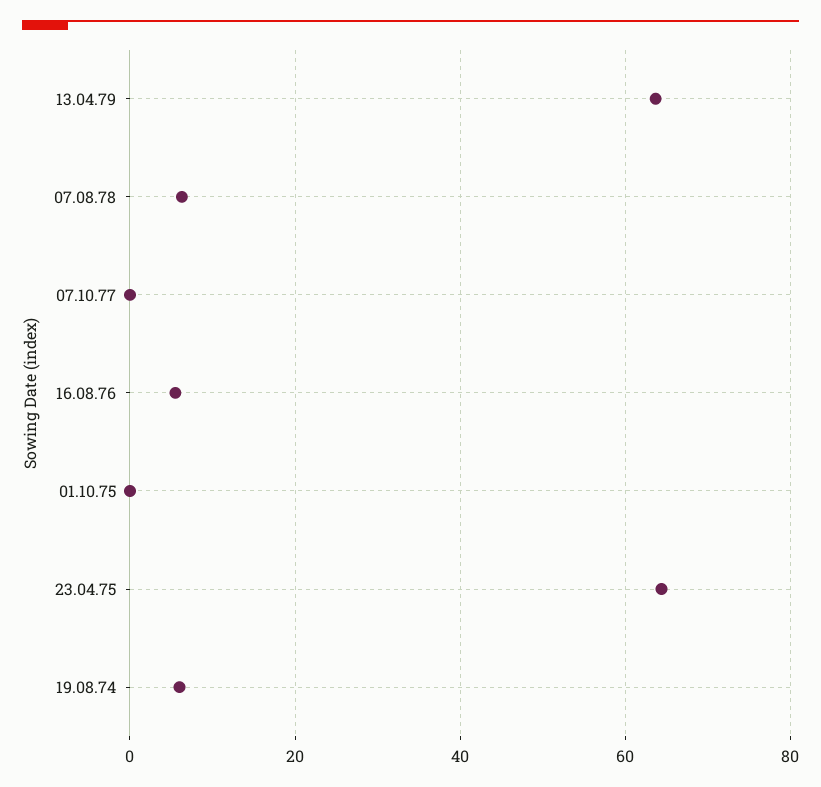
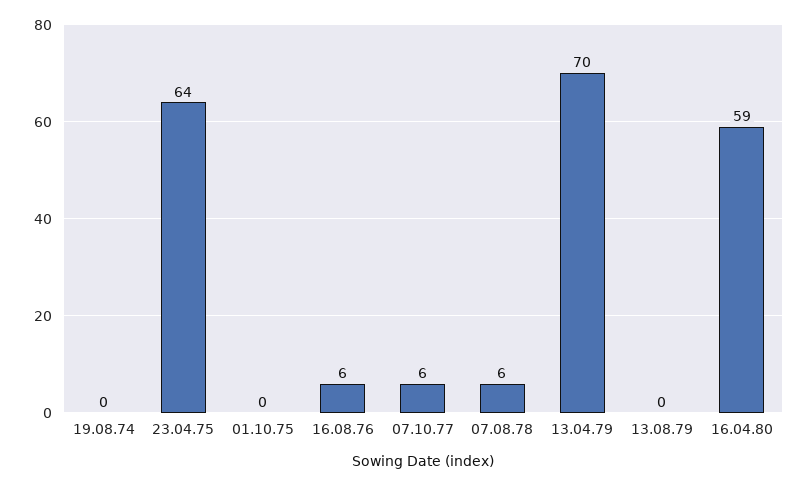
13.04.79: 64 -> 70
07.10.77: 0 -> 6
19.08.74: 6 -> 0
13.08.79: none -> 0
16.04.80: none -> 59

